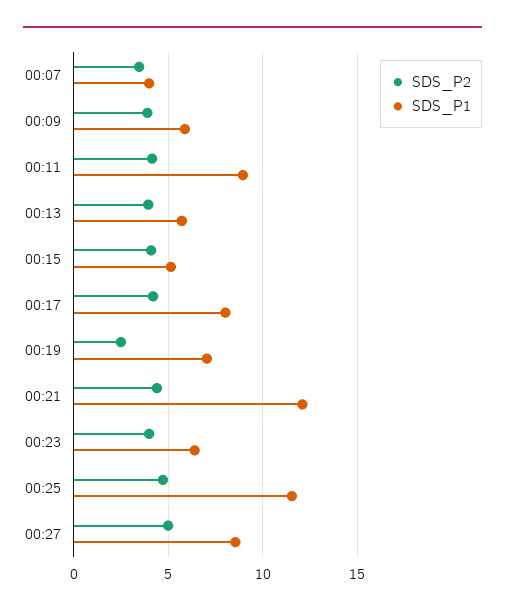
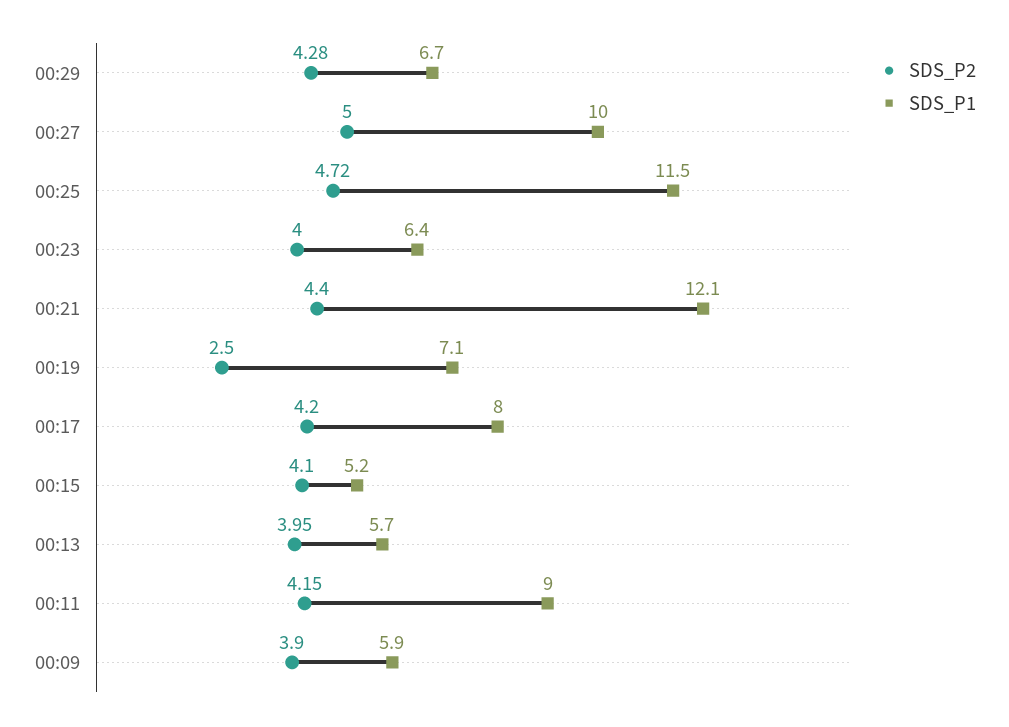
SDS_P2, 00:07: 3.5 -> none
SDS_P1, 00:07: 4 -> none
SDS_P1, 00:27: 8.5 -> 10
SDS_P2, 00:29: none -> 4.28
SDS_P1, 00:29: none -> 6.7

